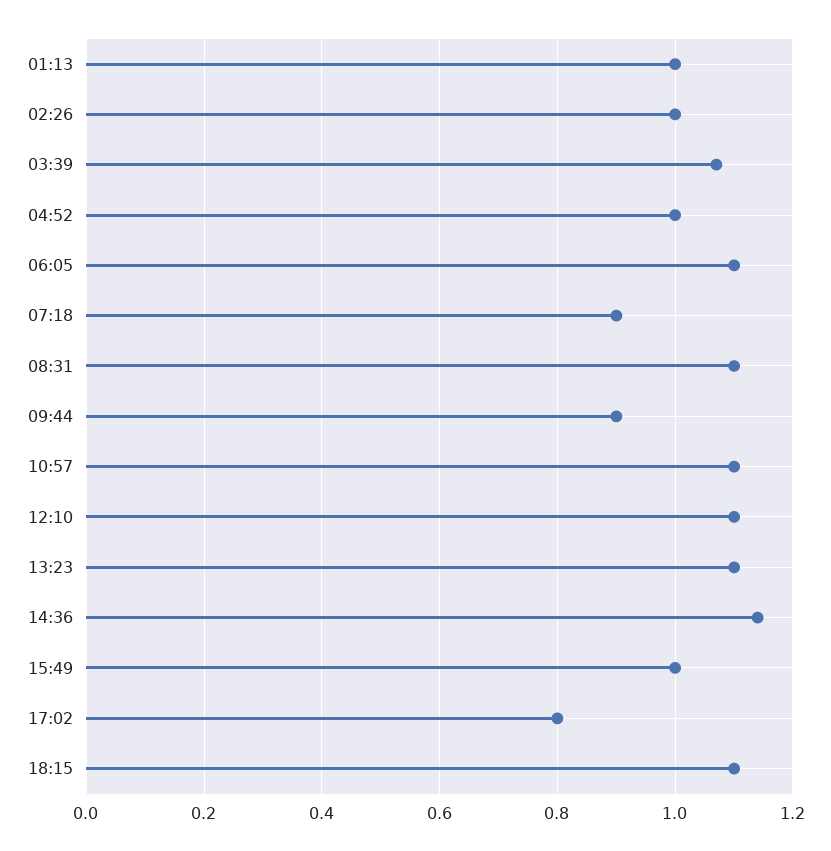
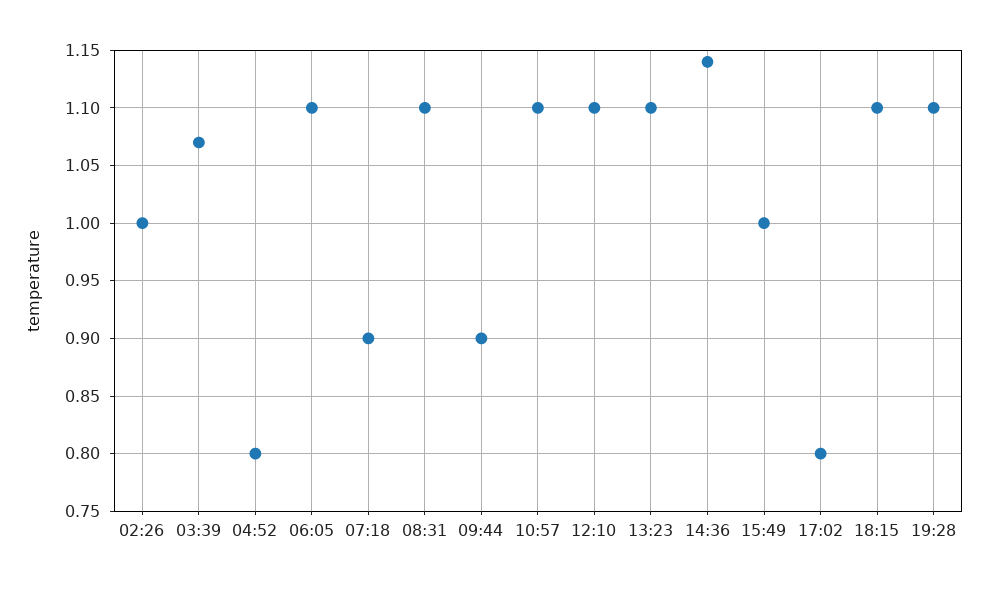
01:13: 1 -> none
04:52: 1 -> 0.8
19:28: none -> 1.1

